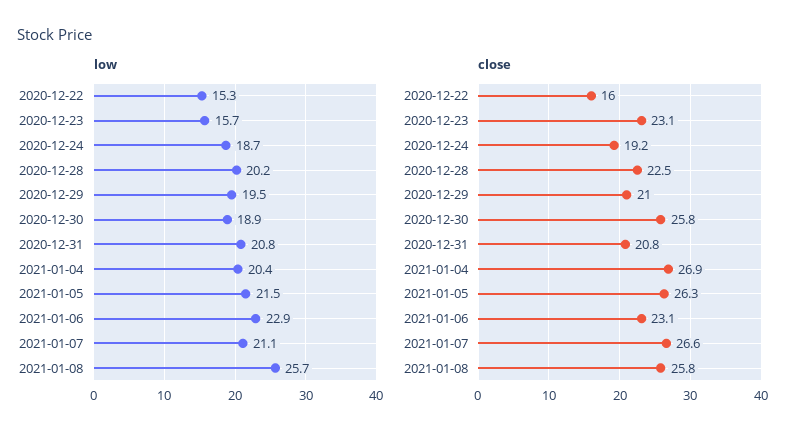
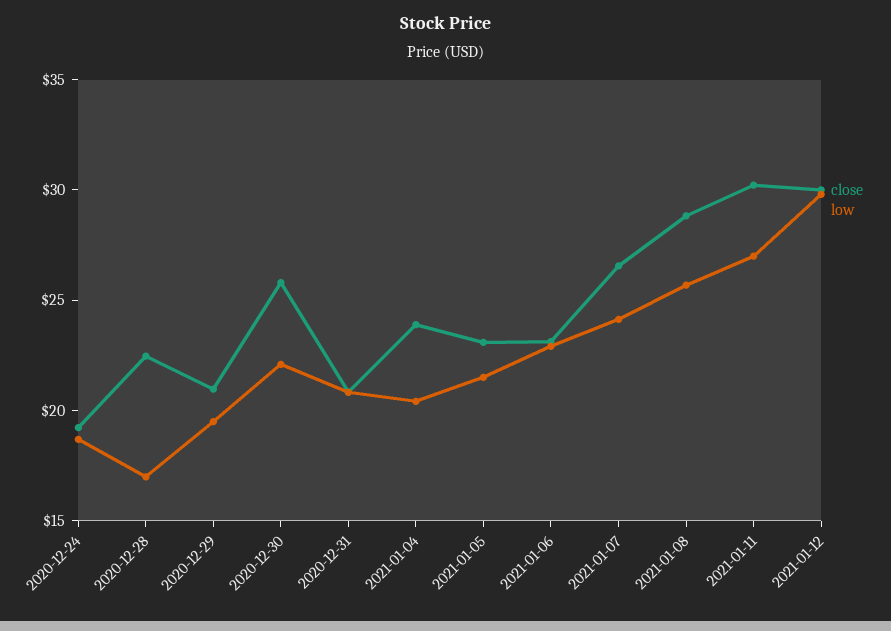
low, 2020-12-22: 15.3 -> none
low, 2020-12-23: 15.7 -> none
low, 2020-12-28: 20.2 -> 17
low, 2020-12-30: 18.9 -> 22
low, 2021-01-07: 21.1 -> 24
close, 2020-12-22: 16 -> none
close, 2020-12-23: 23.1 -> none
close, 2021-01-04: 26.9 -> 24
close, 2021-01-05: 26.3 -> 23
close, 2021-01-08: 25.8 -> 29
close, 2021-01-11: none -> 30
low, 2021-01-11: none -> 27
close, 2021-01-12: none -> 30
low, 2021-01-12: none -> 30

